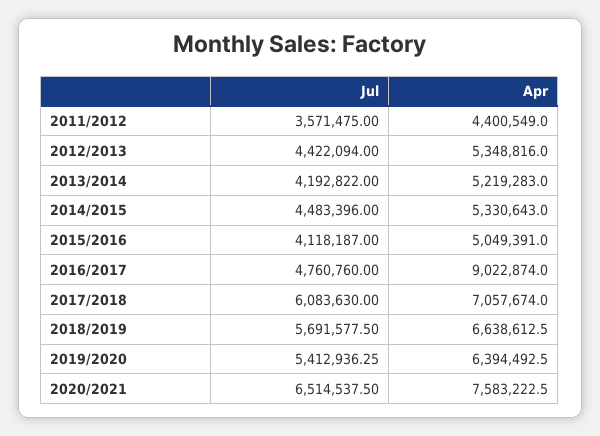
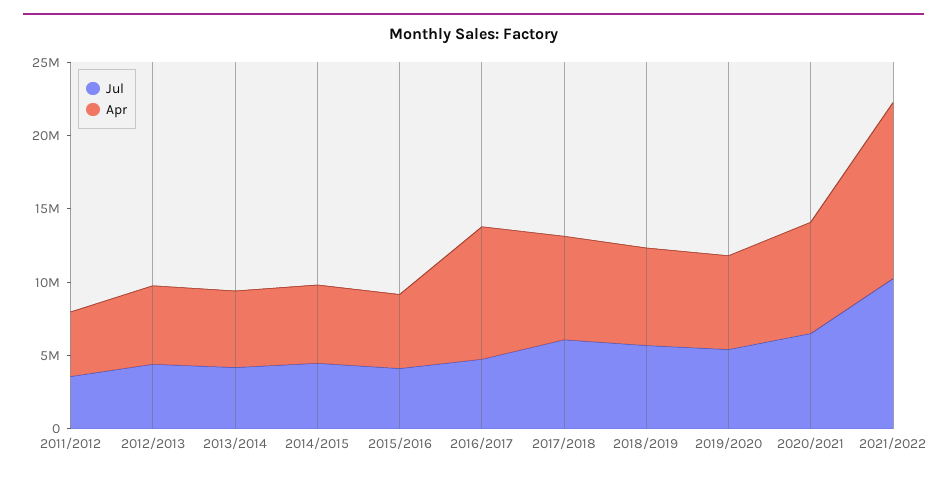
Jul, 2021/2022: none -> 10000000
Apr, 2021/2022: none -> 12000000

